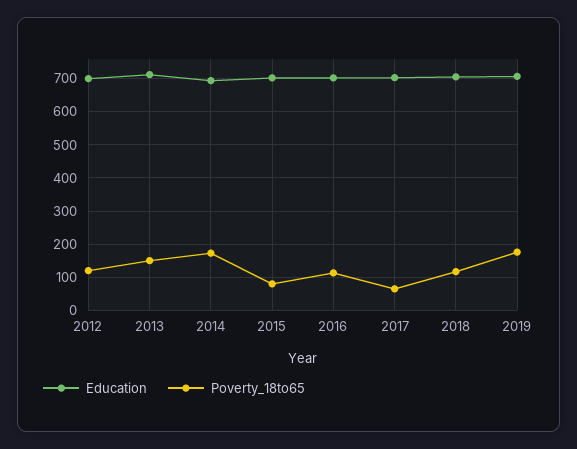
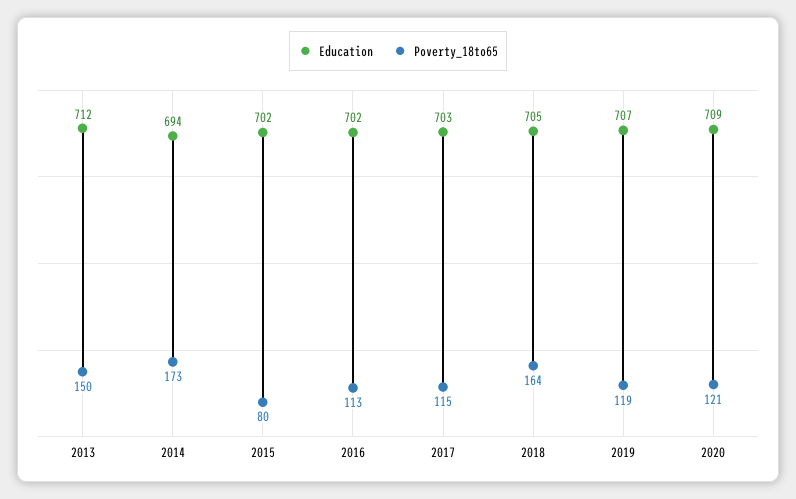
Education, 2012: 700 -> none
Poverty_18to65, 2012: 120 -> none
Poverty_18to65, 2017: 60 -> 115
Poverty_18to65, 2018: 120 -> 164
Poverty_18to65, 2019: 180 -> 119
Education, 2020: none -> 709
Poverty_18to65, 2020: none -> 121

